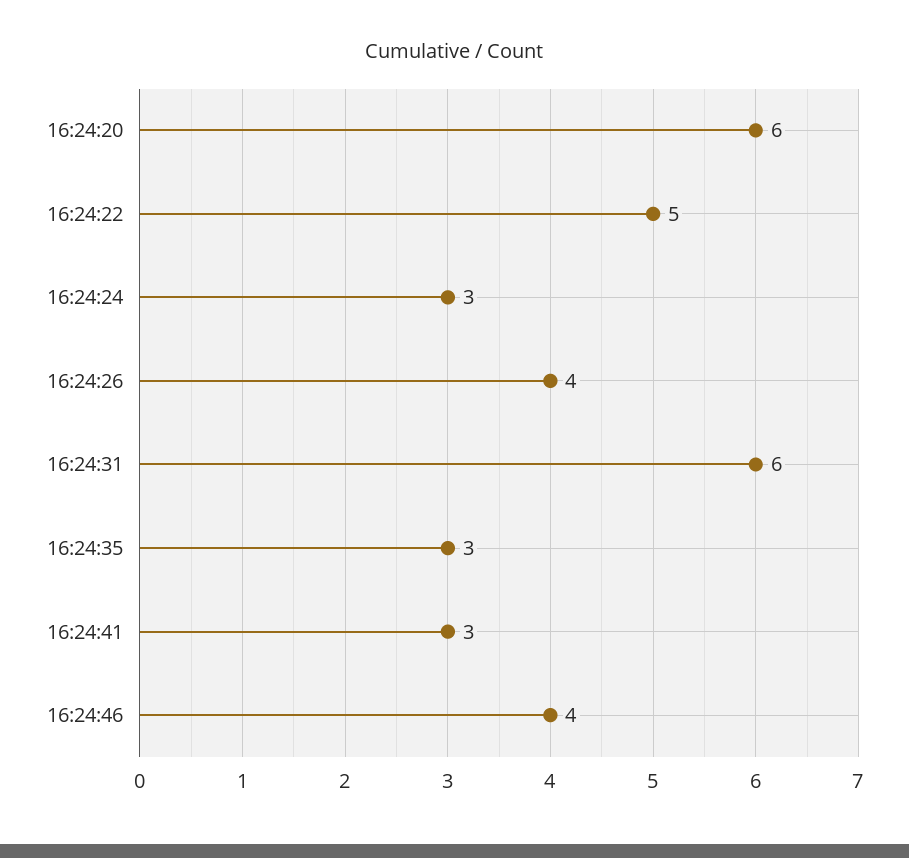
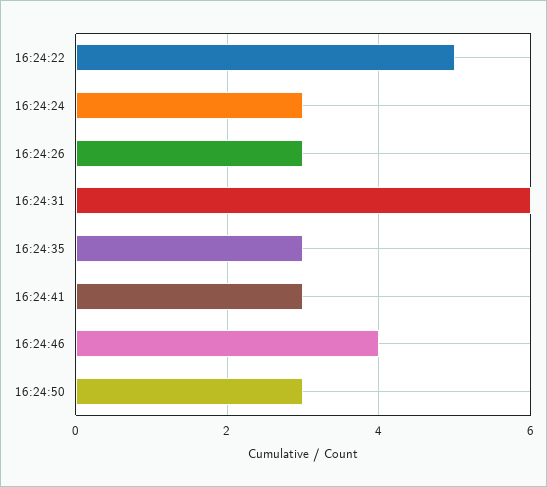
16:24:20: 6 -> none
16:24:26: 4 -> 3
16:24:50: none -> 3

